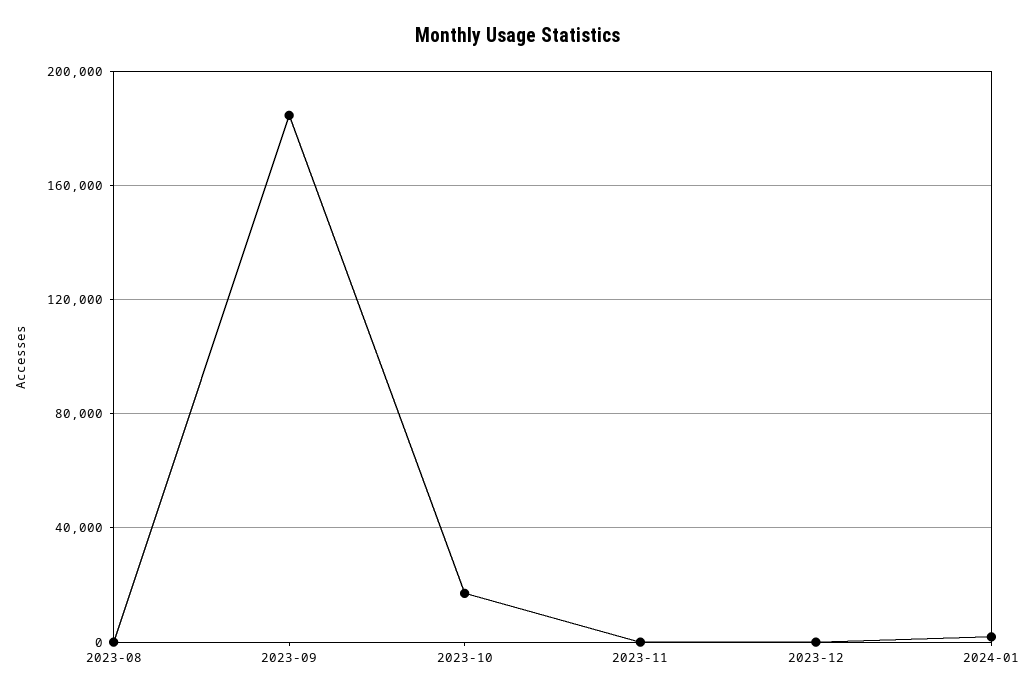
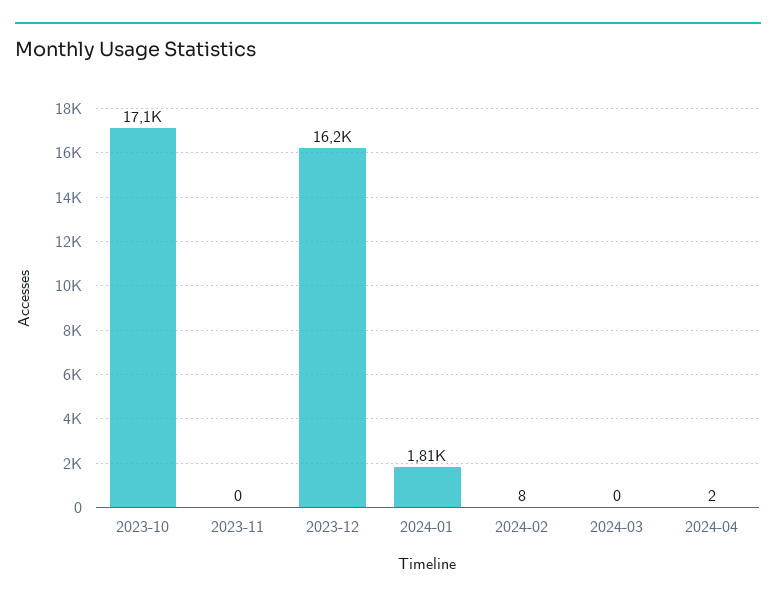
2023-08: 0 -> none
2023-09: 185000 -> none
2023-12: 0 -> 16200
2024-02: none -> 8
2024-03: none -> 0
2024-04: none -> 2

